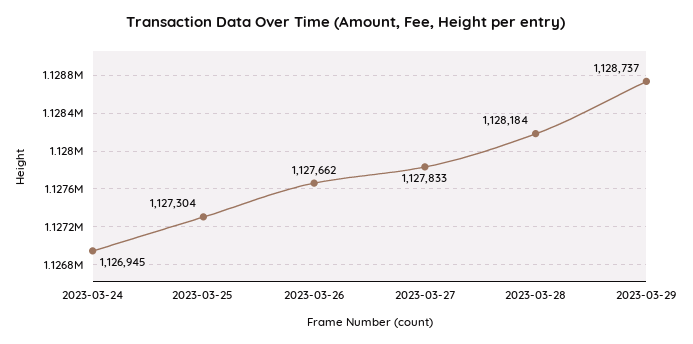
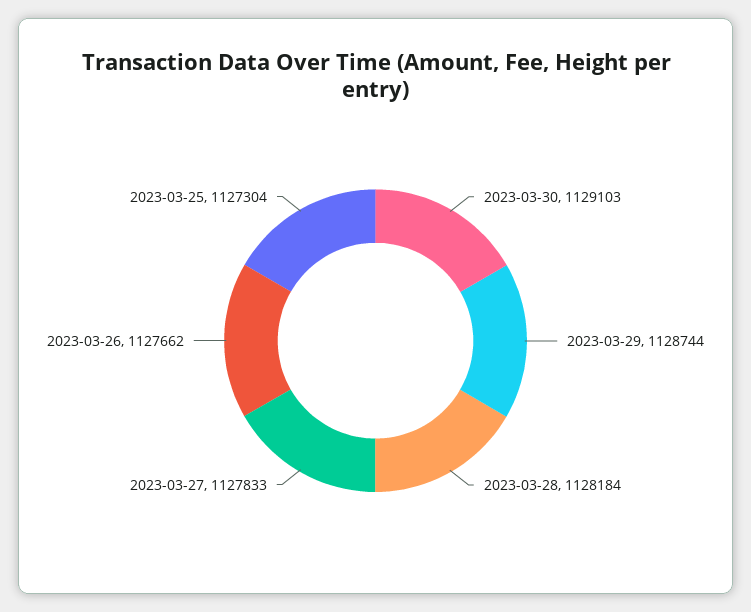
2023-03-24: 1126945 -> none
2023-03-29: 1128737 -> 1128744
2023-03-30: none -> 1129103

